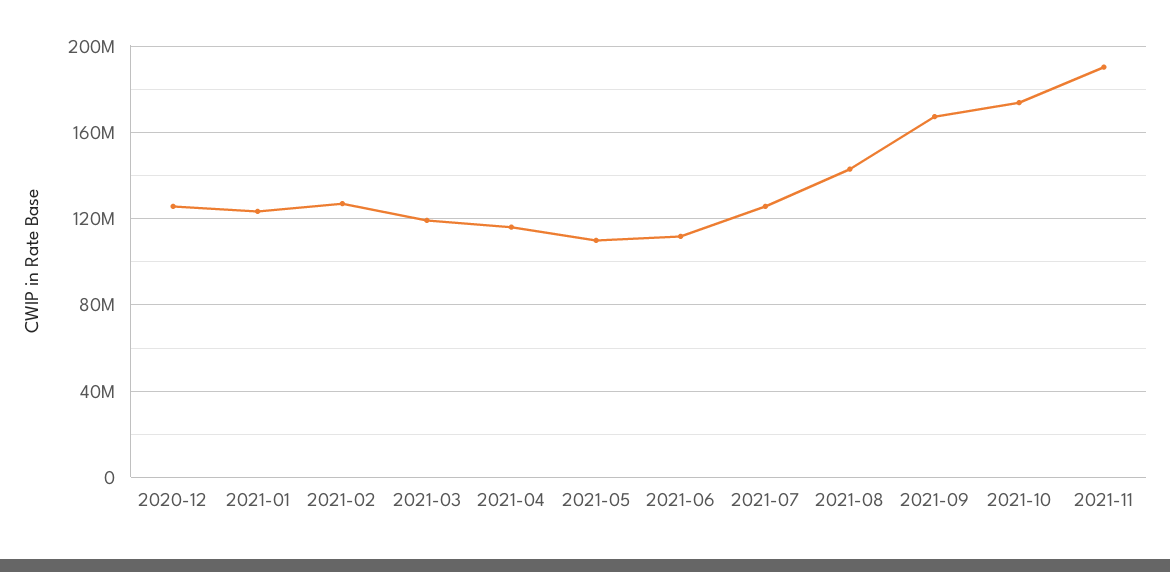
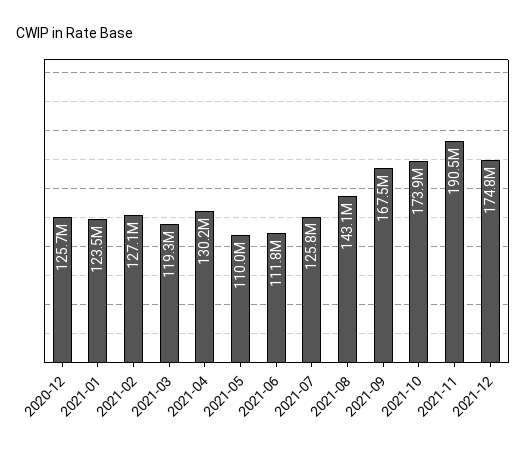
2021-04: 115000000 -> 130200000
2021-12: none -> 174800000

